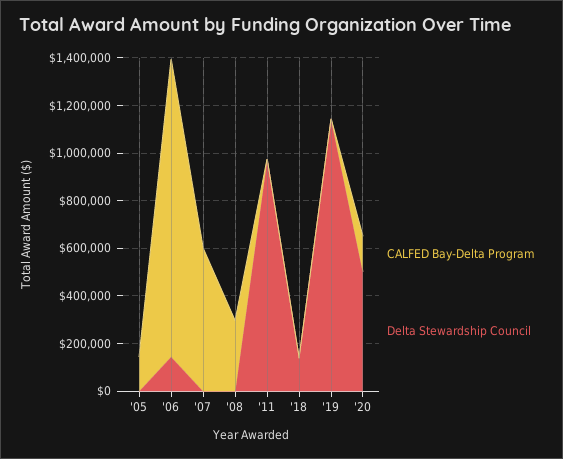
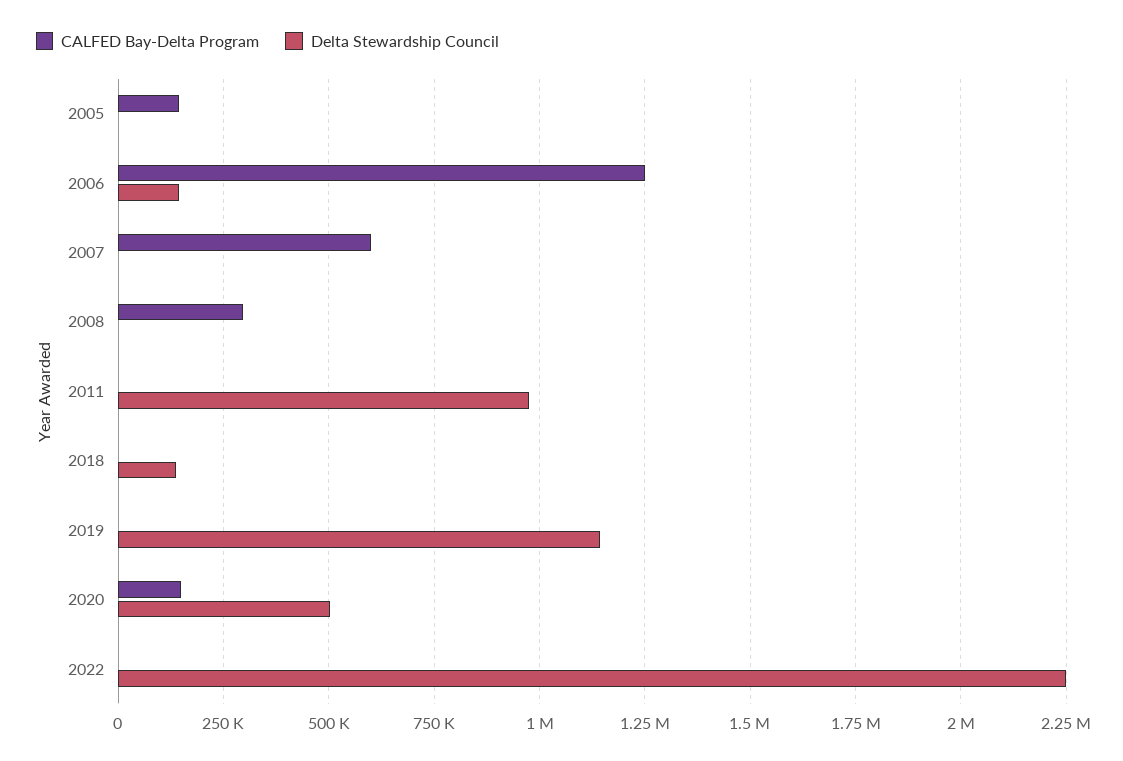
CALFED Bay-Delta Program, 2022: none -> 0
Delta Stewardship Council, 2022: none -> 2250000

